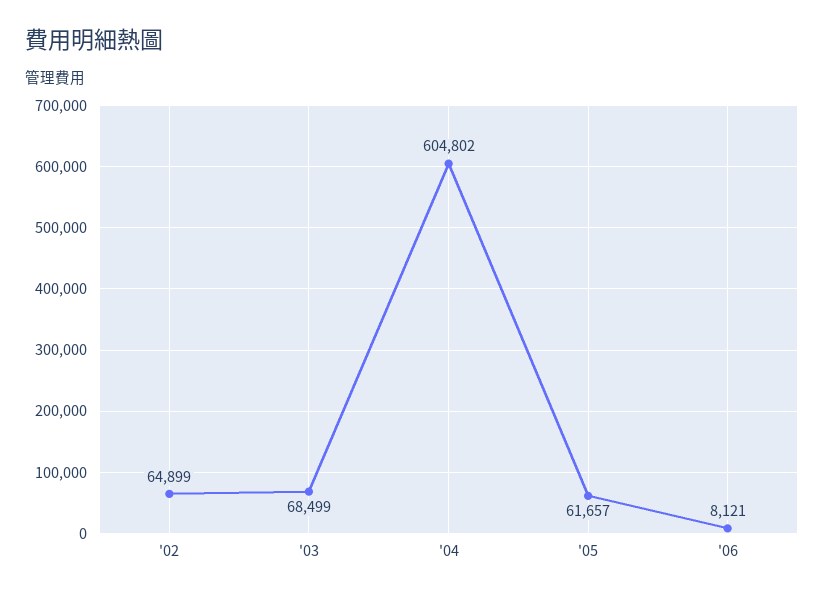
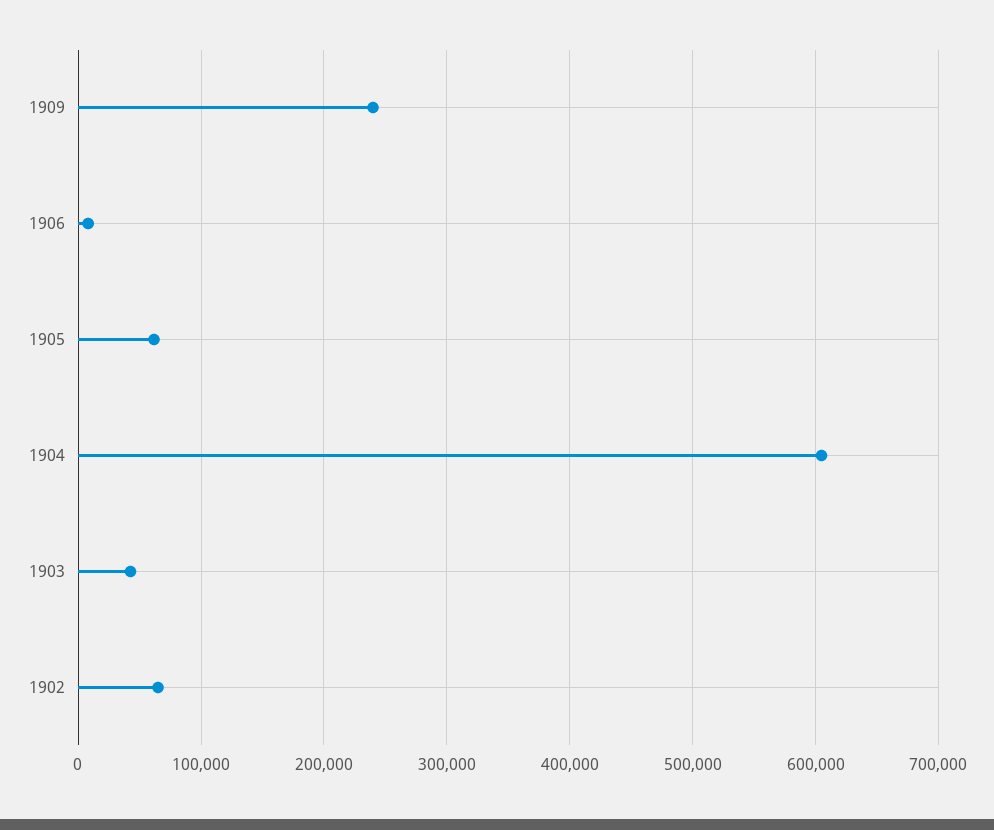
'03: 68499 -> 40000
1909: none -> 240000

